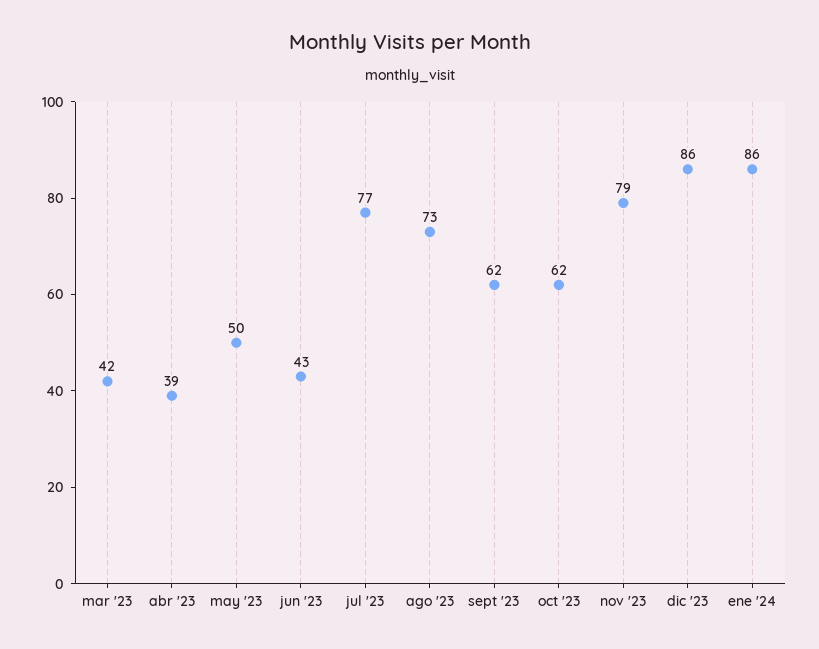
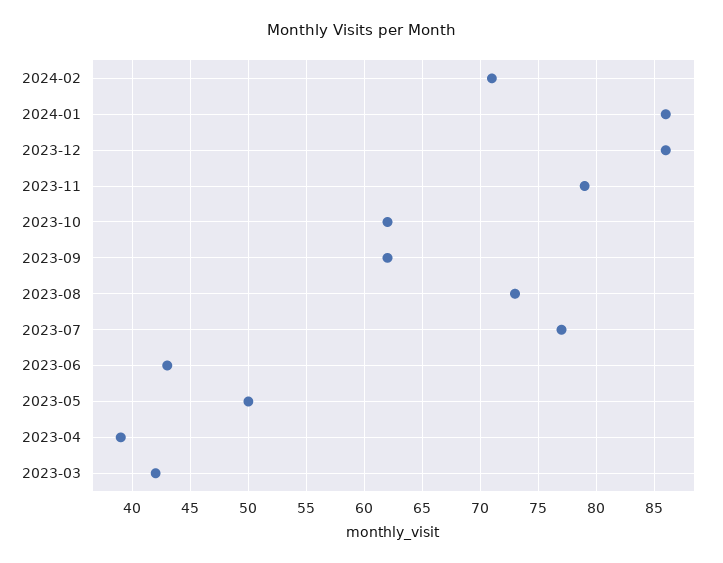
2024-02: none -> 71

